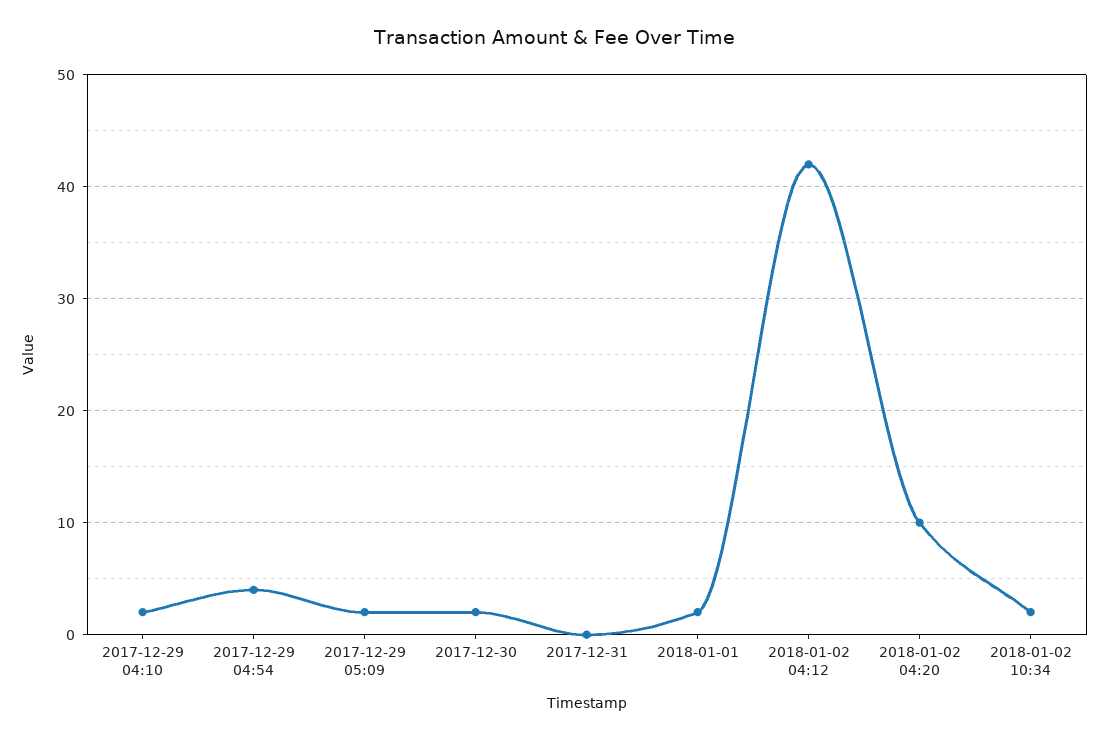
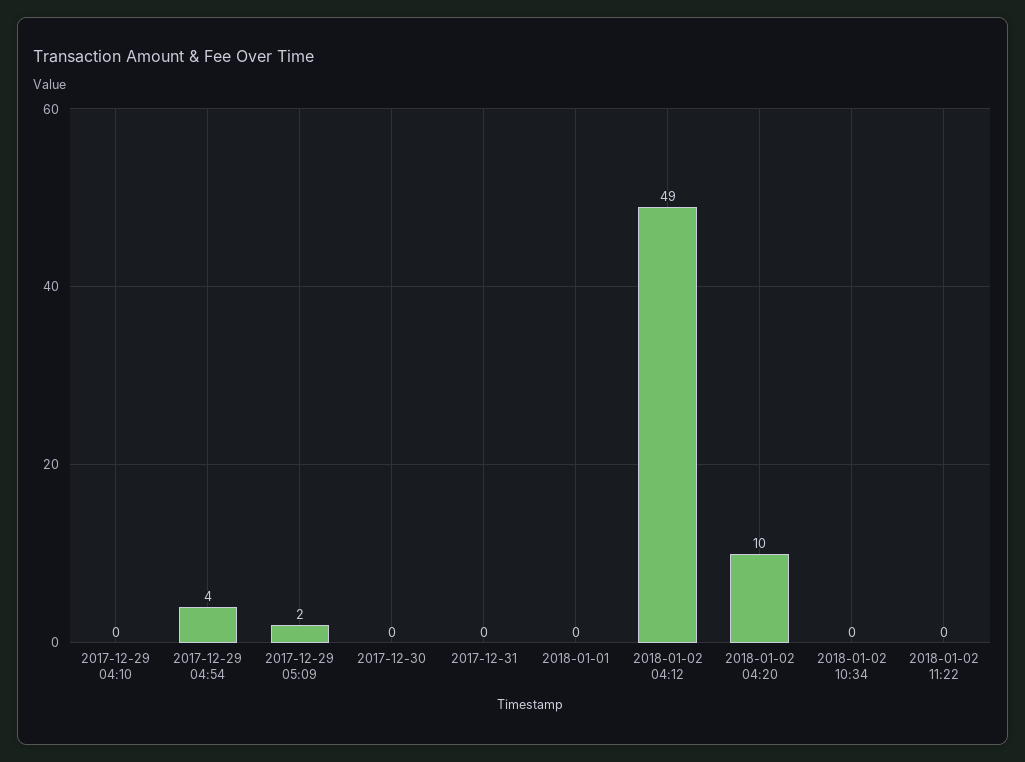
2017-12-29 04:10: 2 -> 0
2017-12-30: 2 -> 0
2018-01-01: 2 -> 0
2018-01-02 04:12: 42 -> 49
2018-01-02 10:34: 2 -> 0
2018-01-02 11:22: none -> 0

